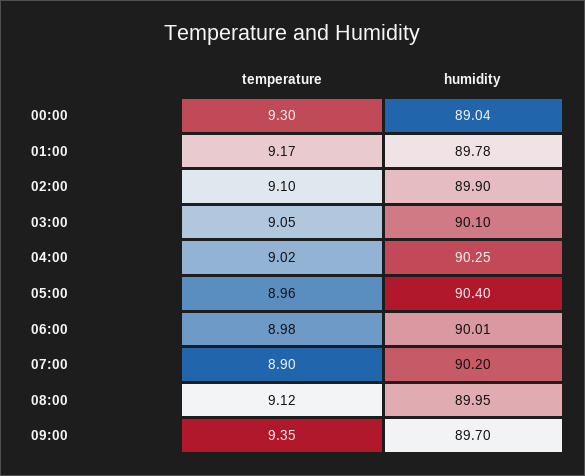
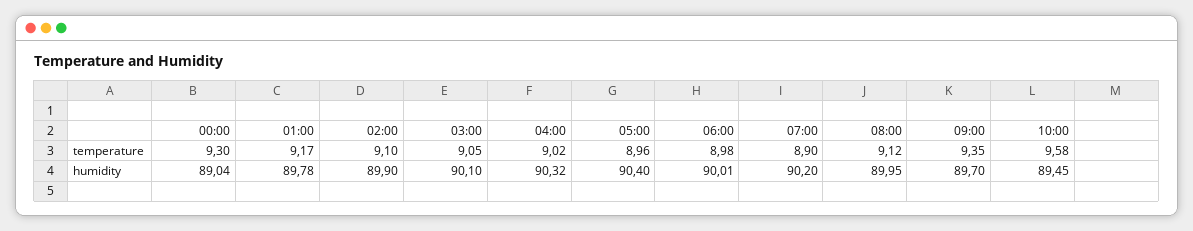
humidity, 04:00: 90.25 -> 90.32
temperature, 10:00: none -> 9.58
humidity, 10:00: none -> 89.45

